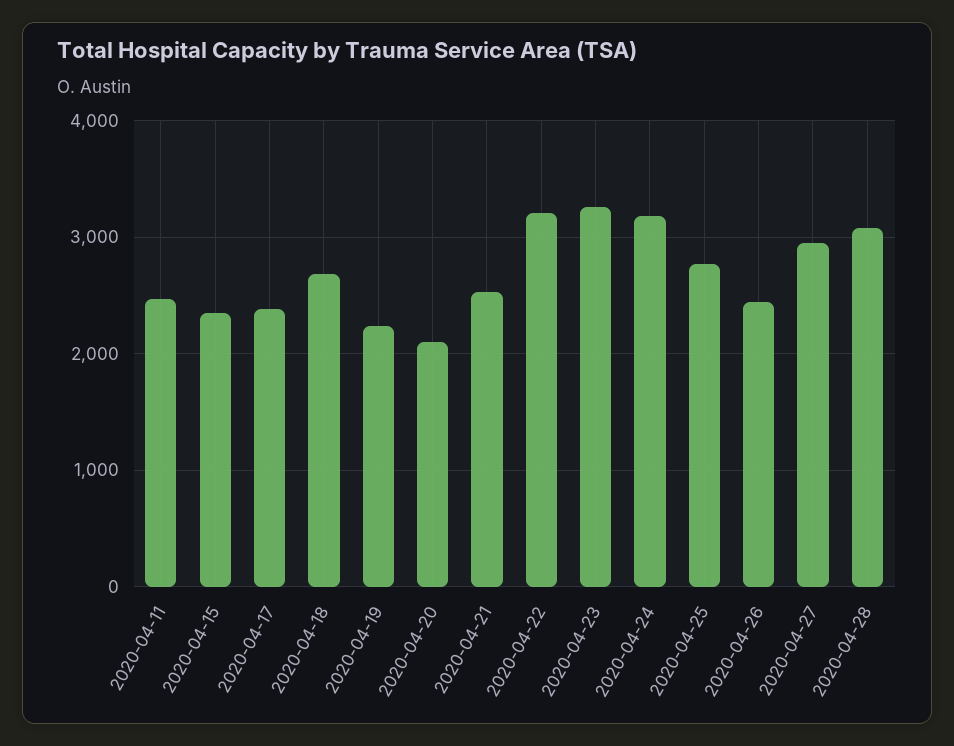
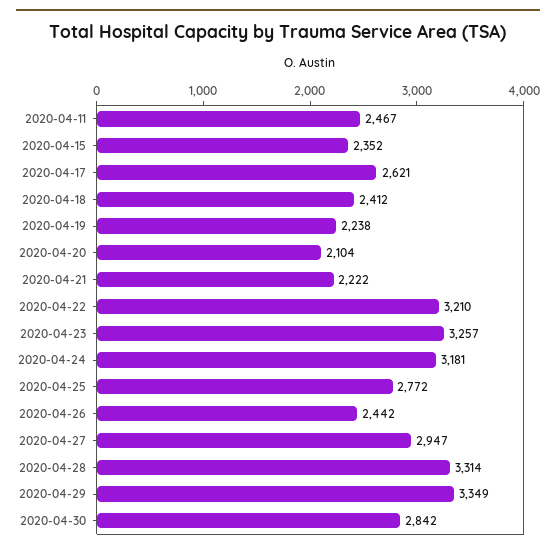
2020-04-17: 2400 -> 2621
2020-04-18: 2700 -> 2412
2020-04-21: 2500 -> 2222
2020-04-28: 3100 -> 3314
2020-04-29: none -> 3349
2020-04-30: none -> 2842

